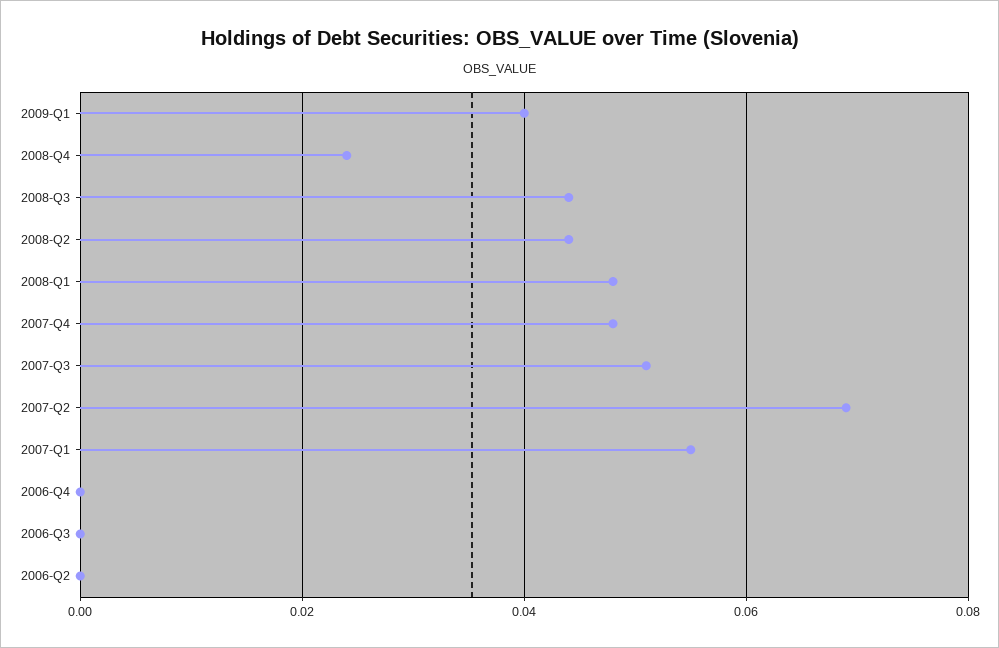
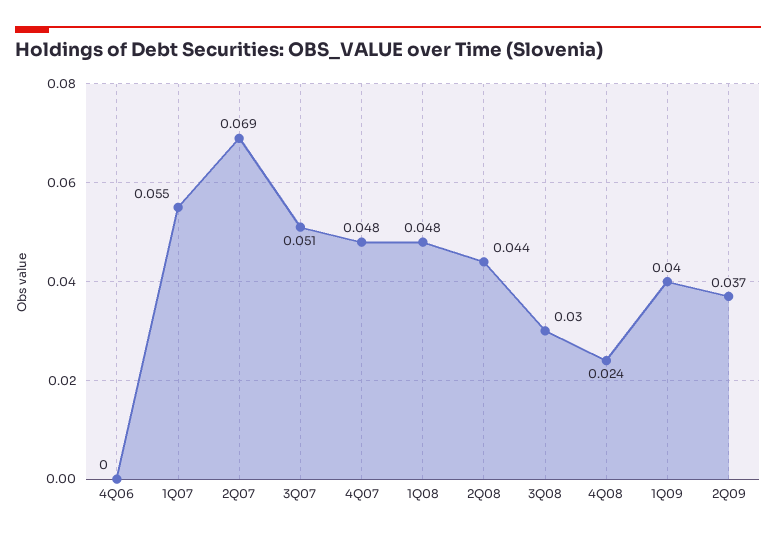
2008-Q3: 0.045 -> 0.03
2006-Q3: 0 -> none
2006-Q2: 0 -> none
2Q09: none -> 0.037

